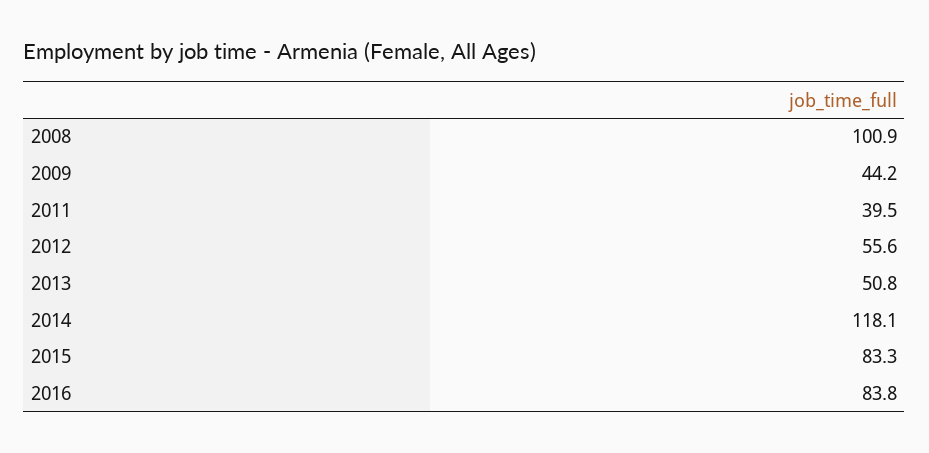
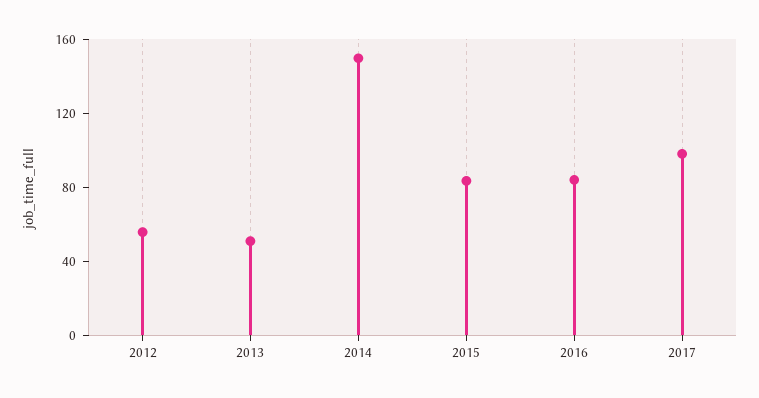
2008: 100.9 -> none
2009: 44.2 -> none
2011: 39.5 -> none
2014: 118.1 -> 150
2017: none -> 100

